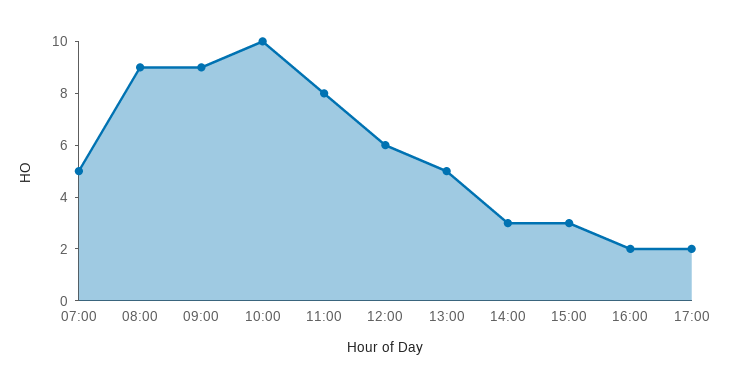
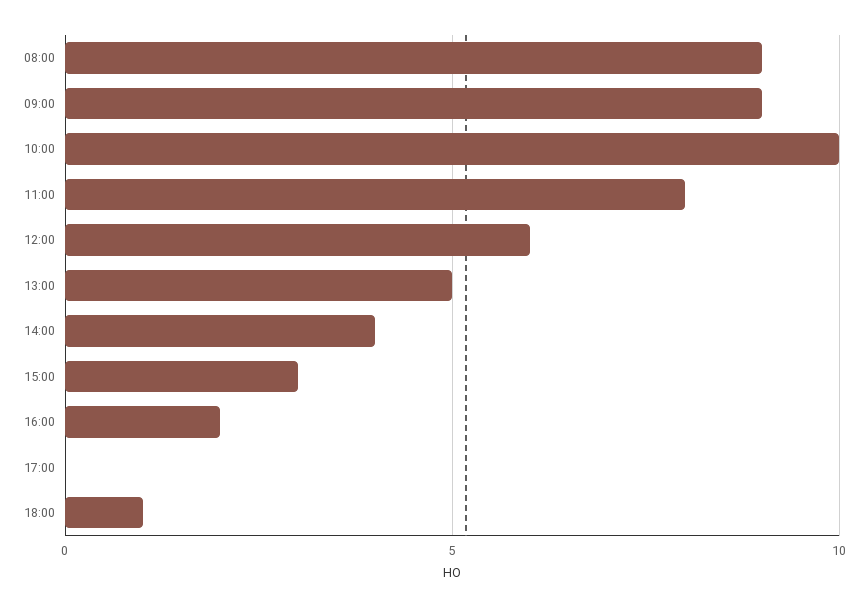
07:00: 5 -> none
14:00: 3 -> 4
17:00: 2 -> 0
18:00: none -> 1

